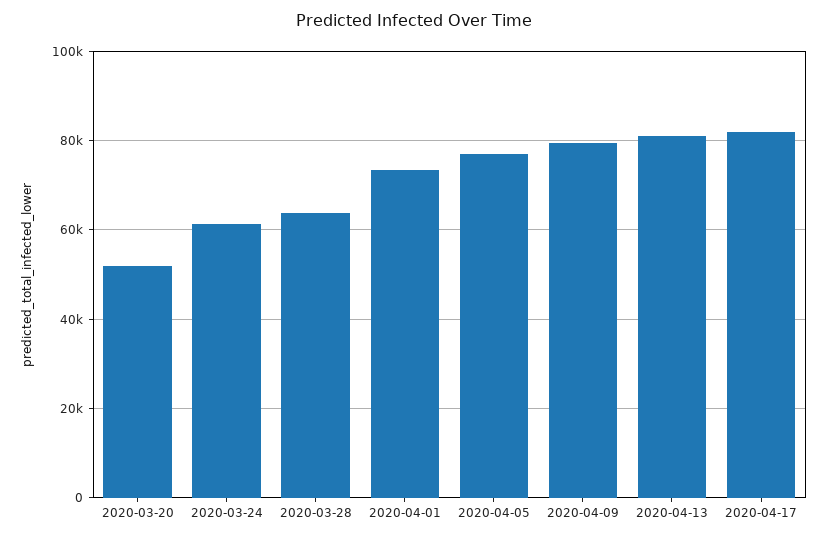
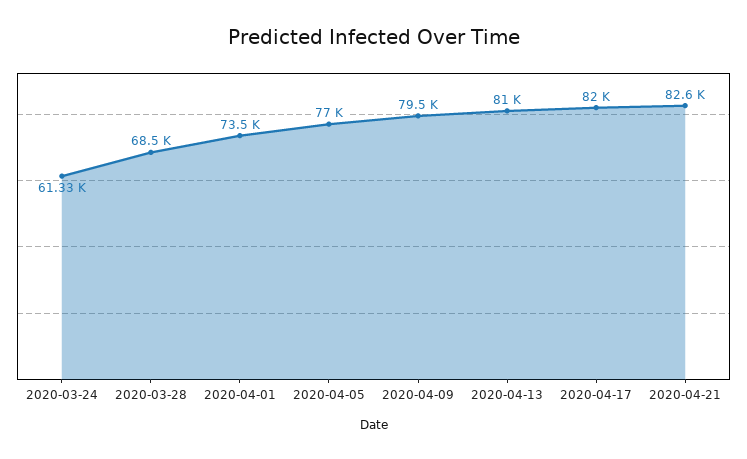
2020-03-20: 52000 -> none
2020-03-28: 64000 -> 68500
2020-04-21: none -> 82600

